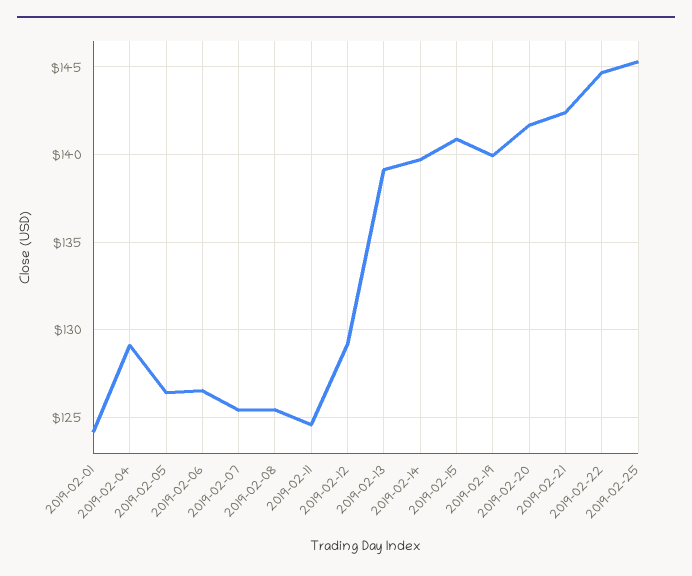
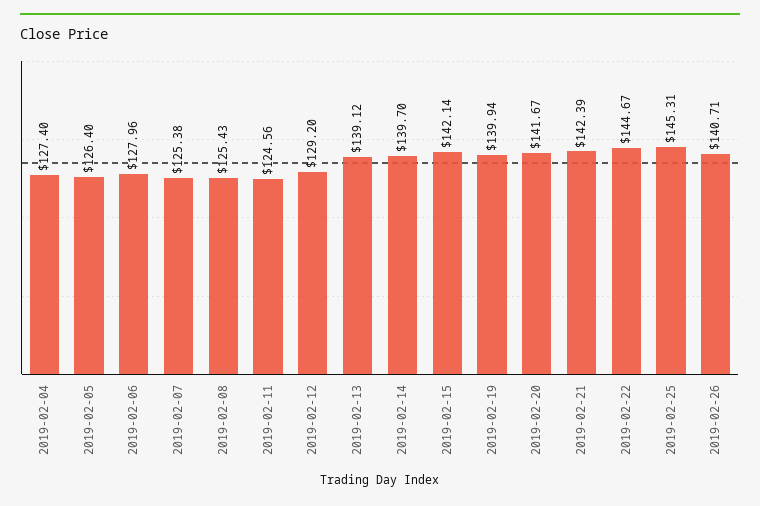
2019-02-01: 124 -> none
2019-02-04: 129 -> 127.4
2019-02-06: 126.5 -> 127.96
2019-02-15: 141 -> 142.14
2019-02-26: none -> 140.71

